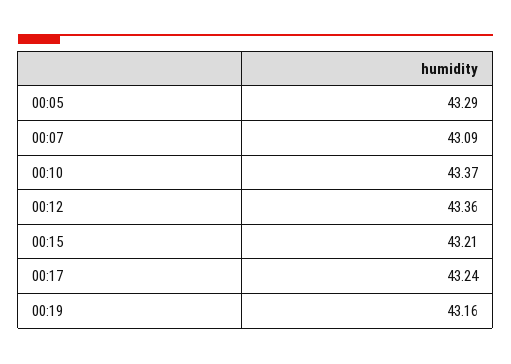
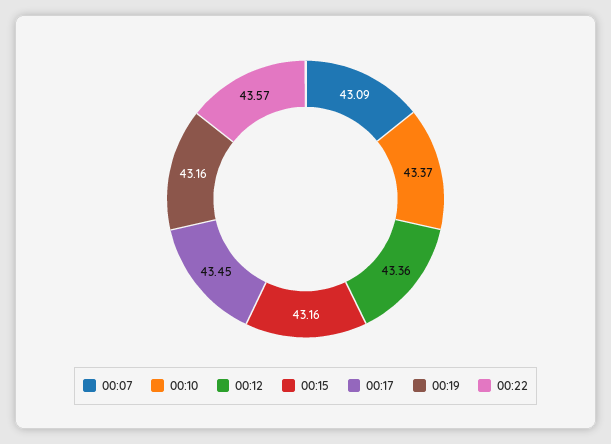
00:05: 43.29 -> none
00:15: 43.21 -> 43.16
00:17: 43.24 -> 43.45
00:22: none -> 43.57

